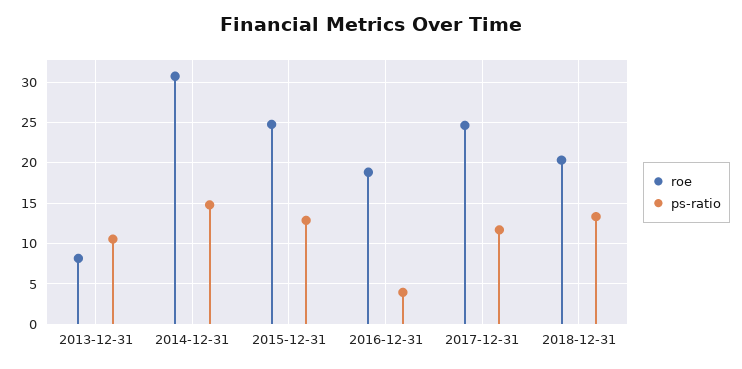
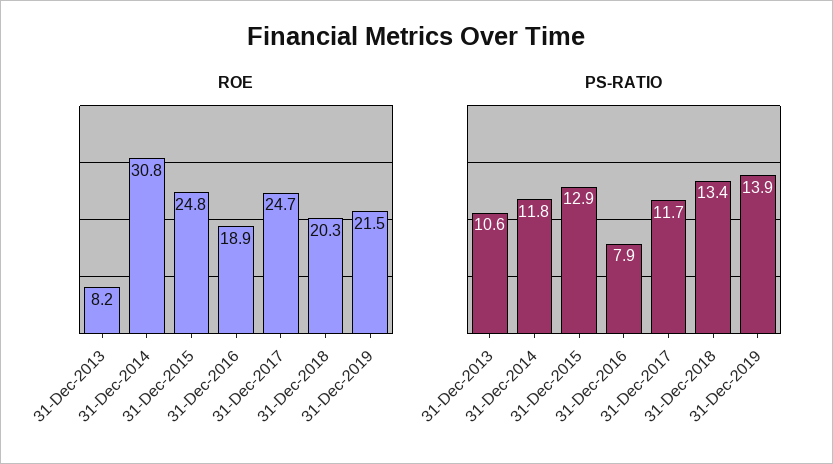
ps-ratio, 2014-12-31: 15 -> 11.8
ps-ratio, 2016-12-31: 4 -> 7.9
roe, 31-Dec-2019: none -> 21.5
ps-ratio, 31-Dec-2019: none -> 13.9

